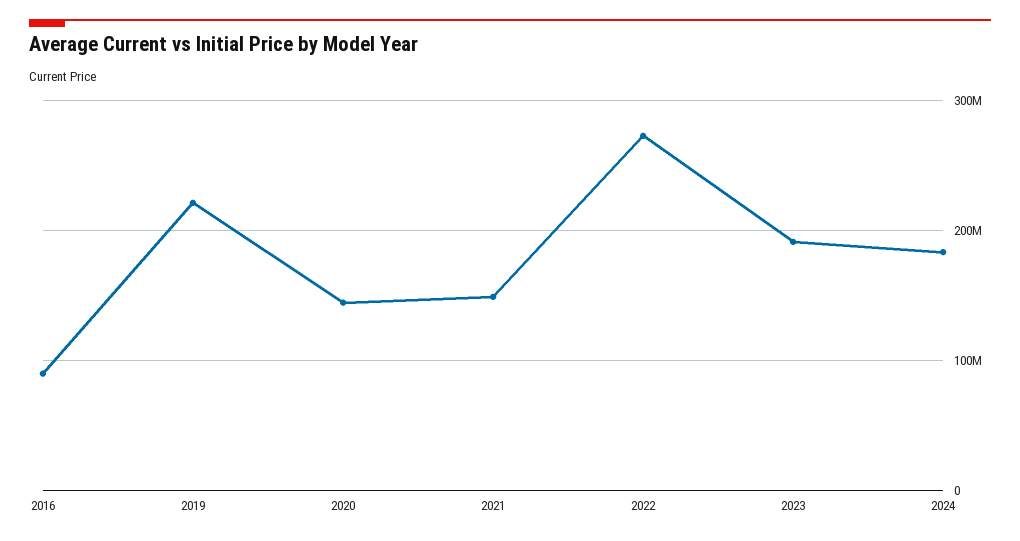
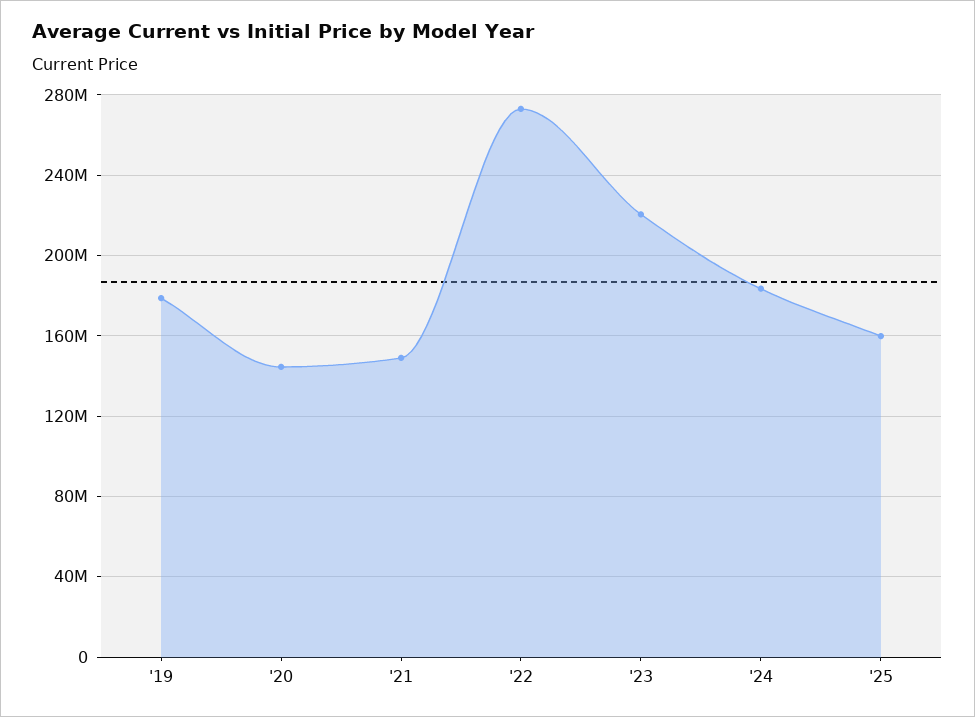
2016: 90000000 -> none
2019: 220000000 -> 180000000
2023: 190000000 -> 220000000
'25: none -> 160000000

